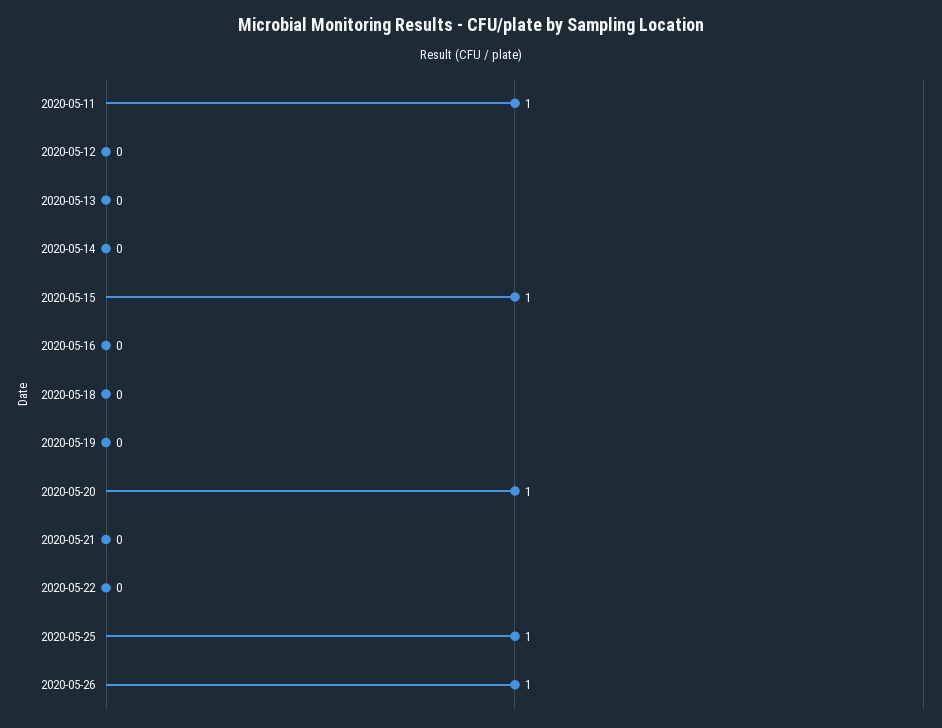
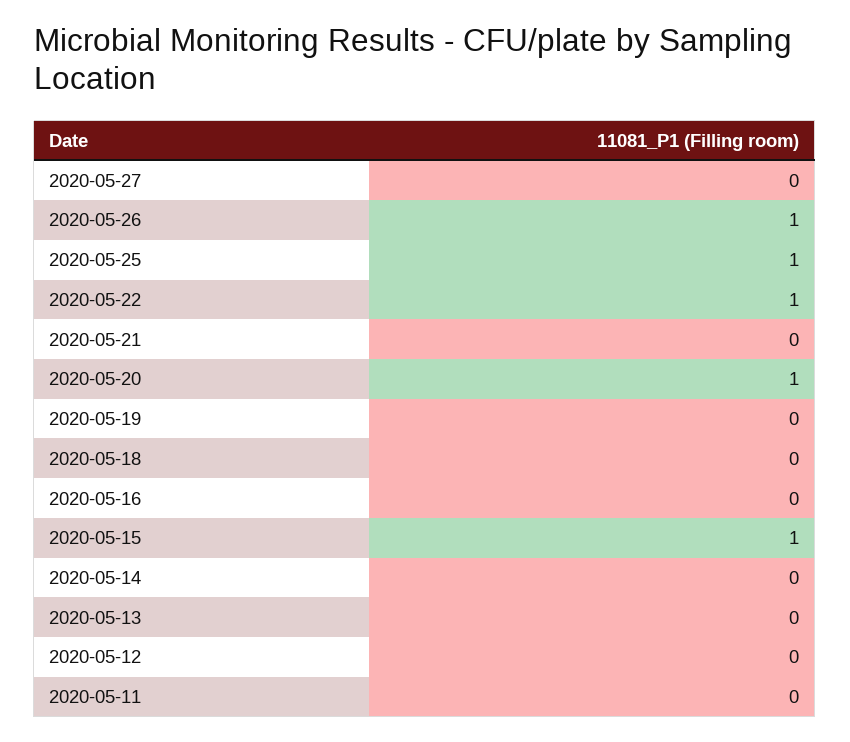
2020-05-11: 1 -> 0
2020-05-22: 0 -> 1
2020-05-27: none -> 0

